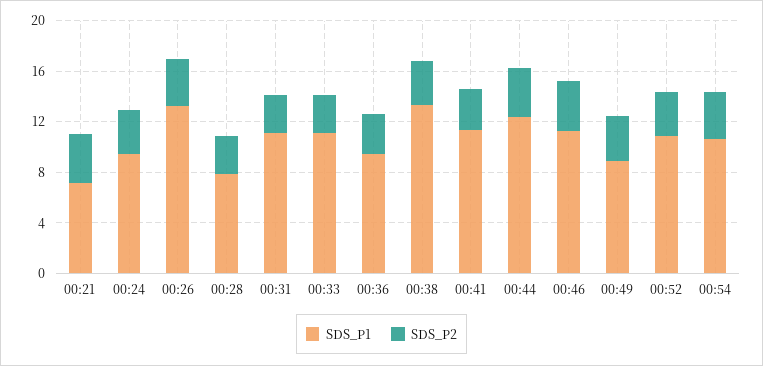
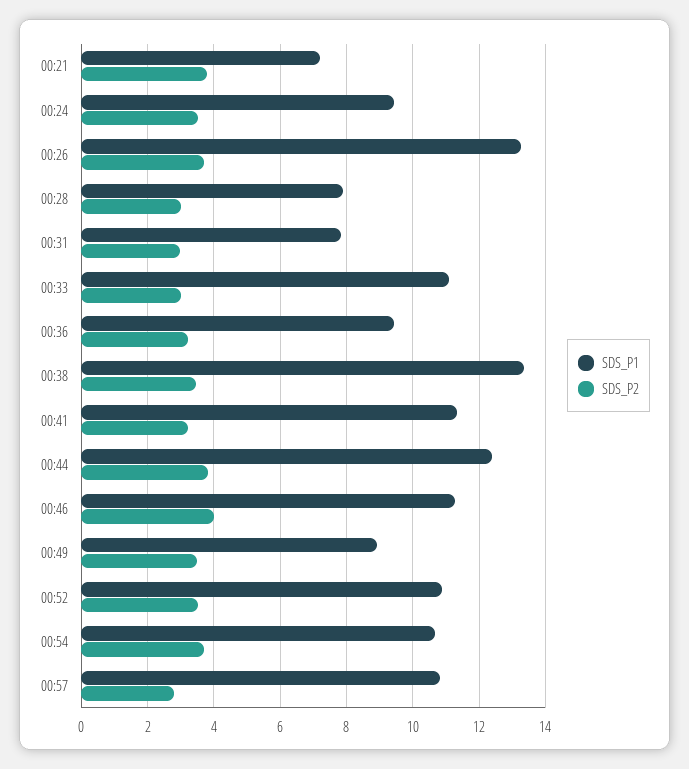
SDS_P1, 00:31: 11 -> 7.8
SDS_P1, 00:57: none -> 10.8
SDS_P2, 00:57: none -> 2.8

